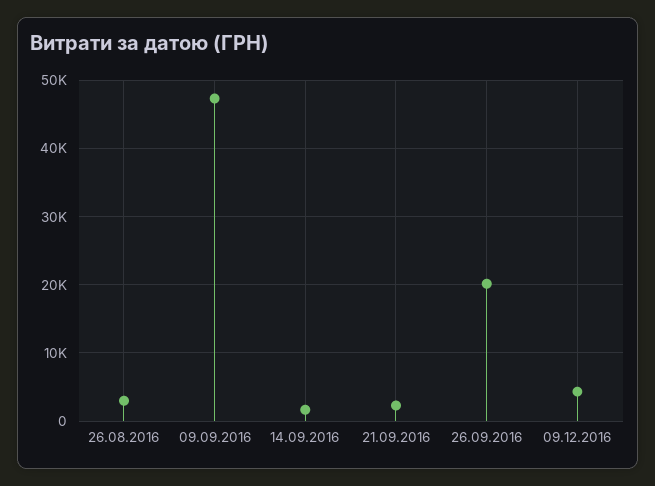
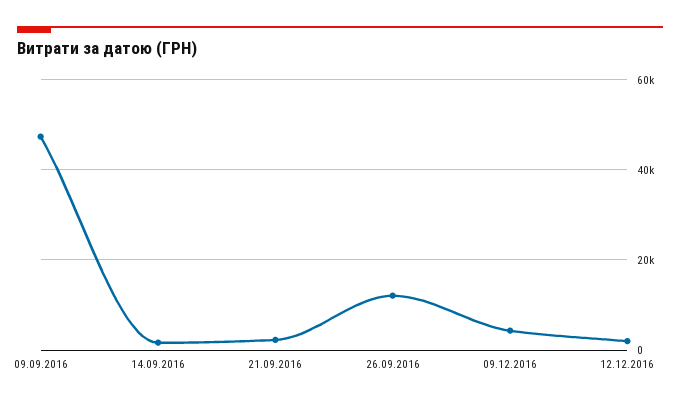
26.08.2016: 3000 -> none
26.09.2016: 20000 -> 12000
12.12.2016: none -> 2000

